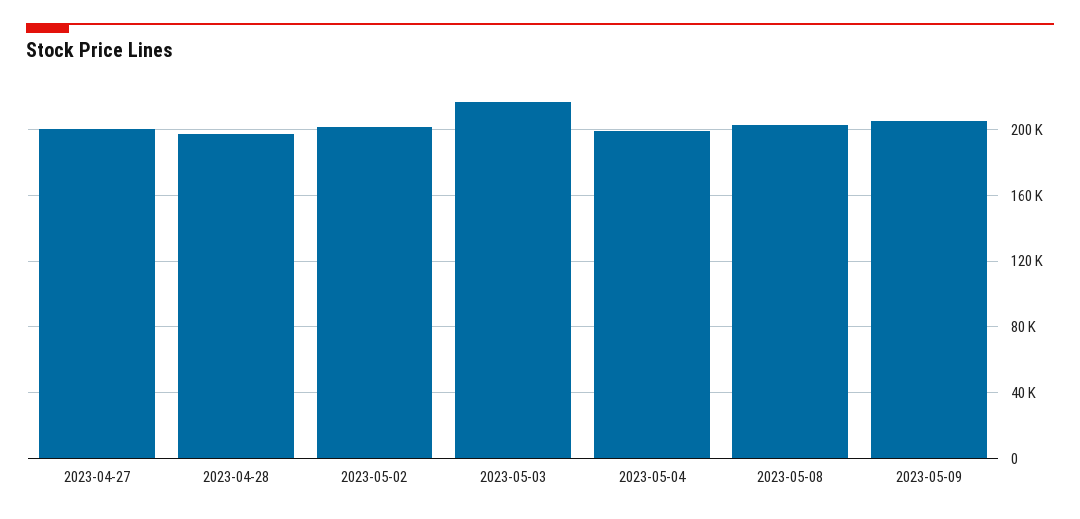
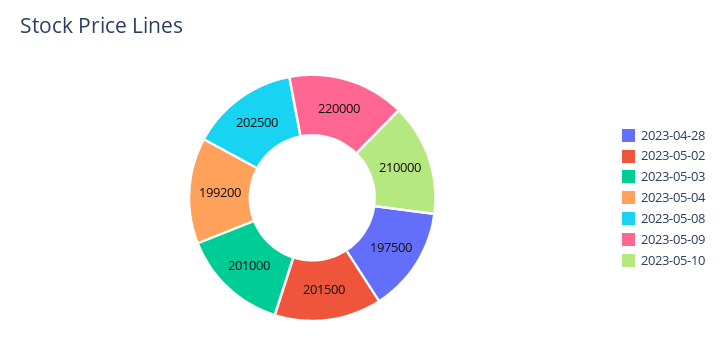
2023-04-27: 200000 -> none
2023-05-03: 215000 -> 201000
2023-05-09: 205000 -> 220000
2023-05-10: none -> 210000

